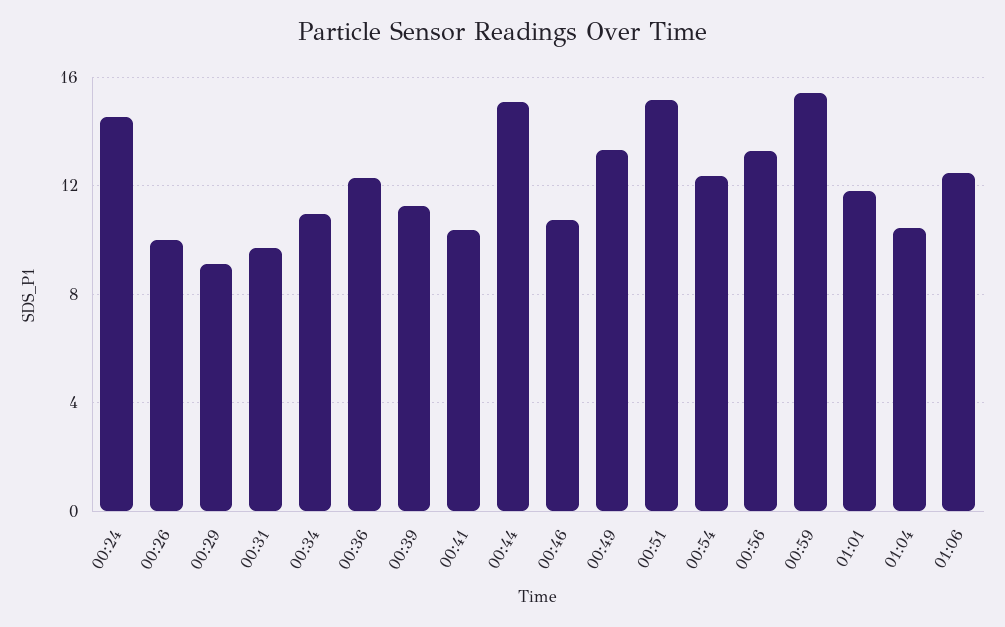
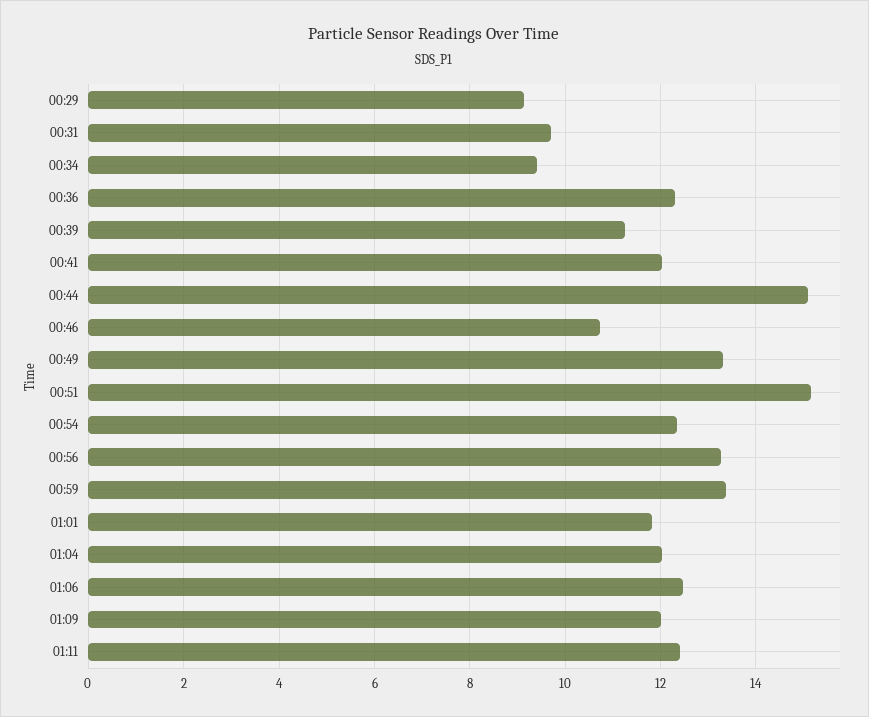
00:24: 14.5 -> none
00:26: 10 -> none
00:34: 11 -> 9.4
00:41: 10.5 -> 12
00:59: 15.5 -> 13.4
01:04: 10.5 -> 12
01:09: none -> 12
01:11: none -> 12.4

